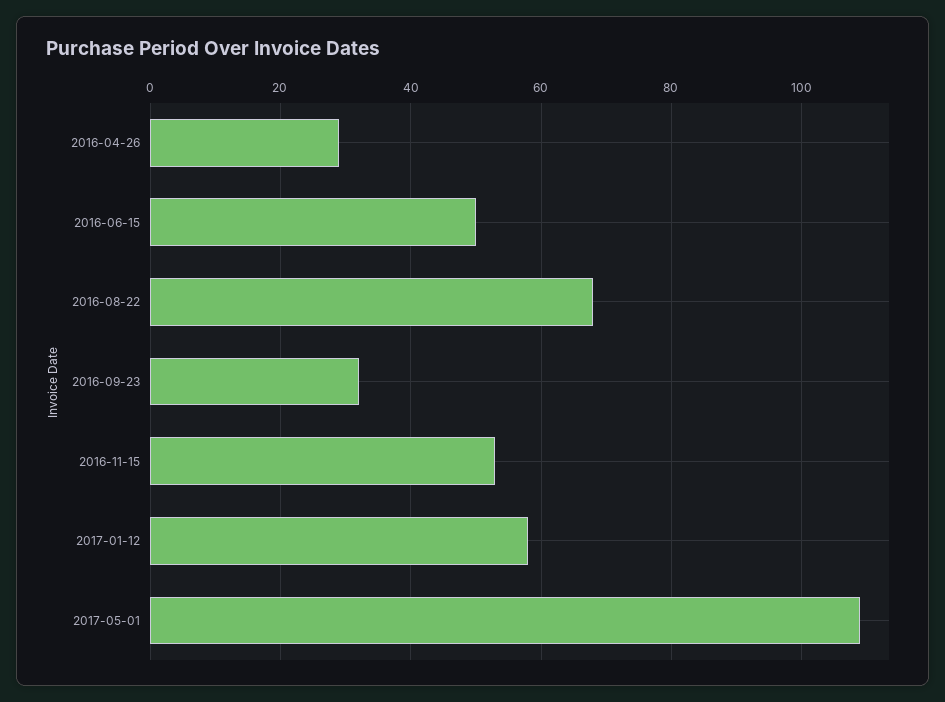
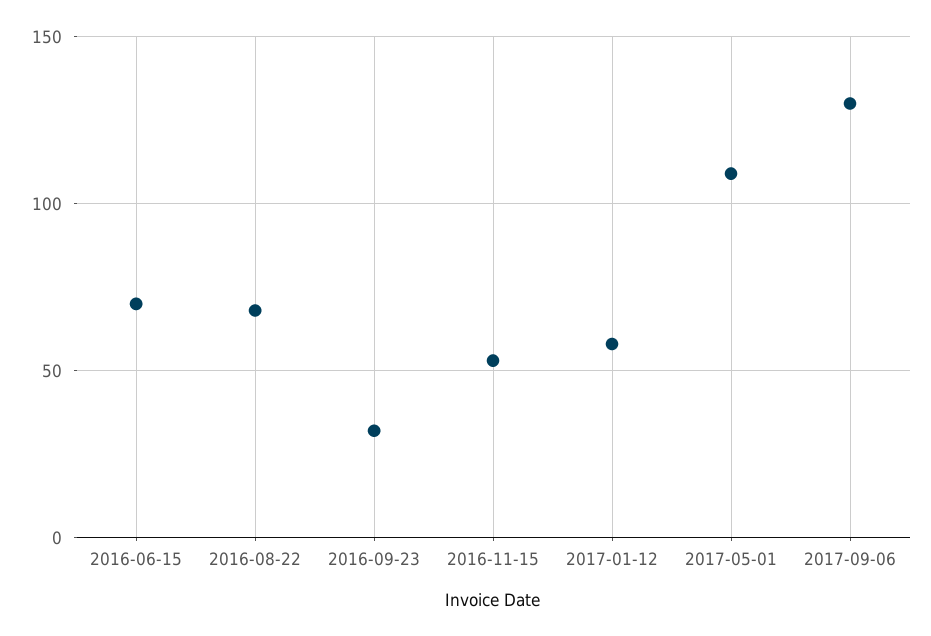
2016-04-26: 30 -> none
2016-06-15: 50 -> 70
2017-09-06: none -> 130

